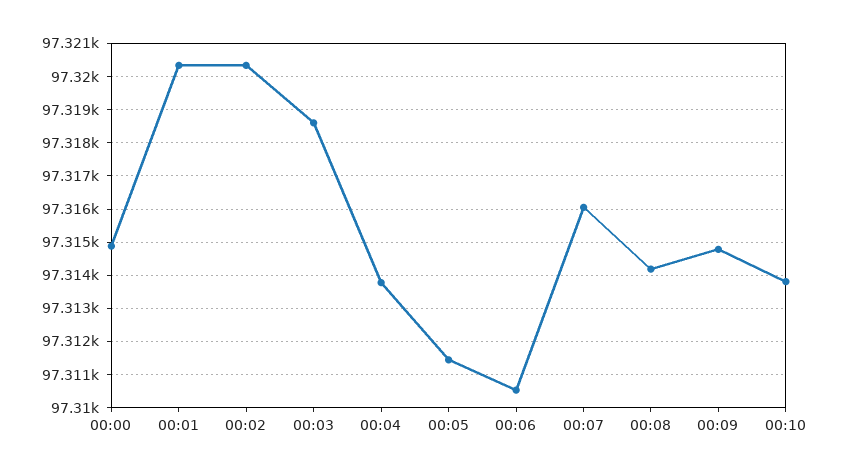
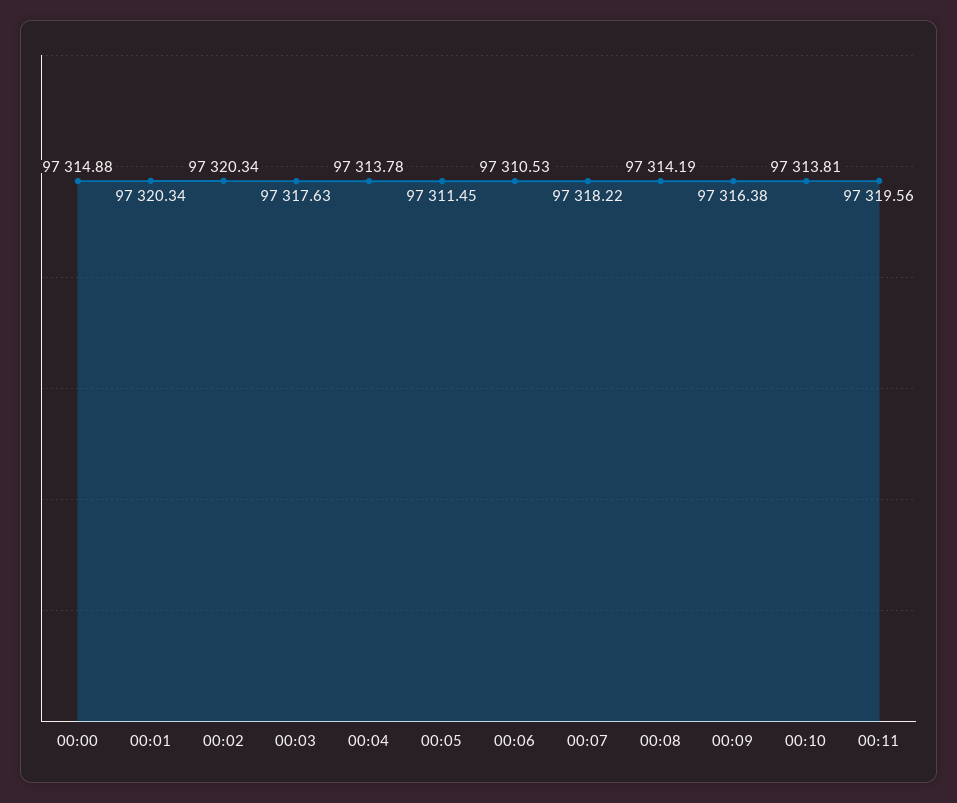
00:03: 97318.6 -> 97317.63
00:07: 97316 -> 97318.22
00:09: 97314.8 -> 97316.38
00:11: none -> 97319.56

